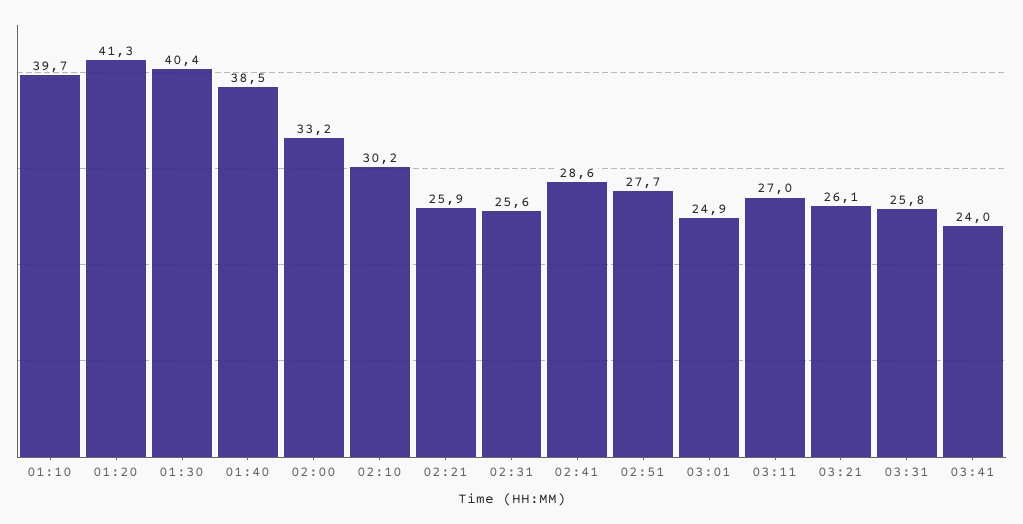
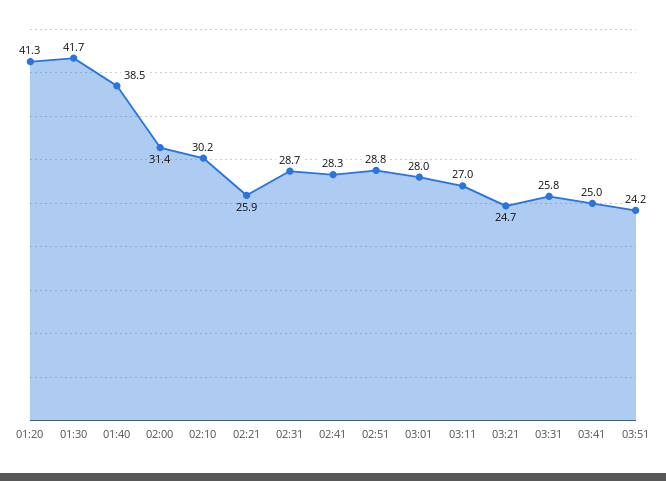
01:10: 39.7 -> none
01:30: 40.4 -> 41.7
02:00: 33.2 -> 31.4
02:31: 25.6 -> 28.7
02:41: 28.6 -> 28.3
02:51: 27.7 -> 28.8
03:01: 24.9 -> 28
03:21: 26.1 -> 24.7
03:41: 24 -> 25
03:51: none -> 24.2

